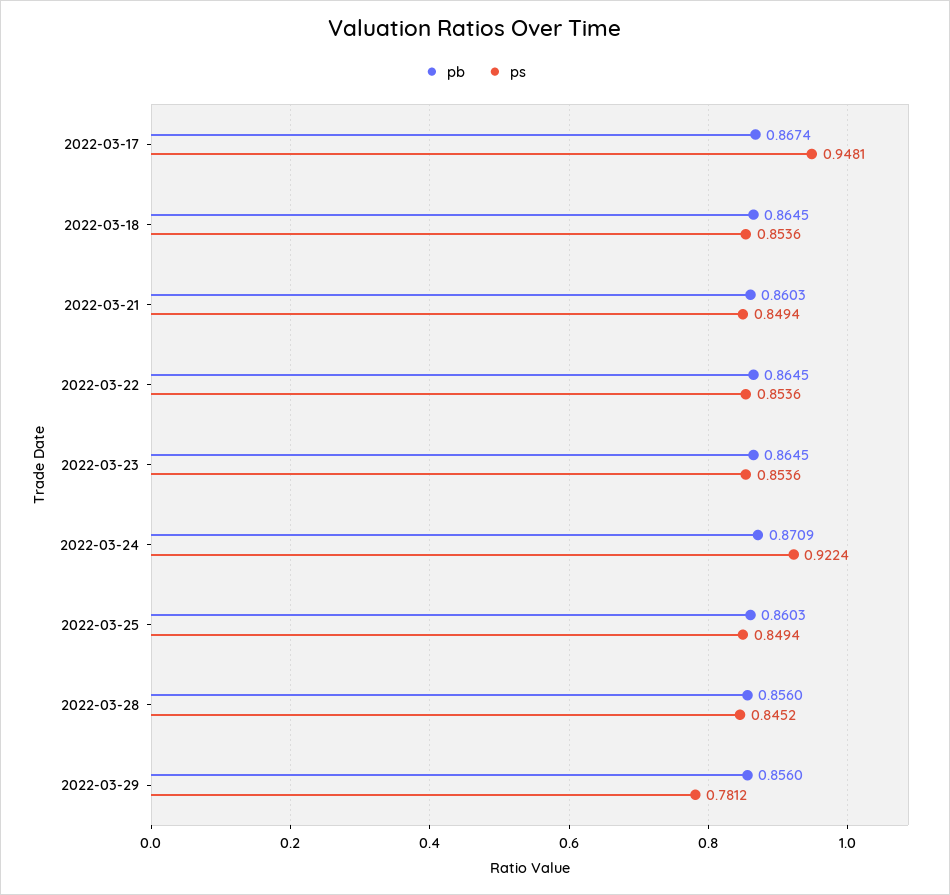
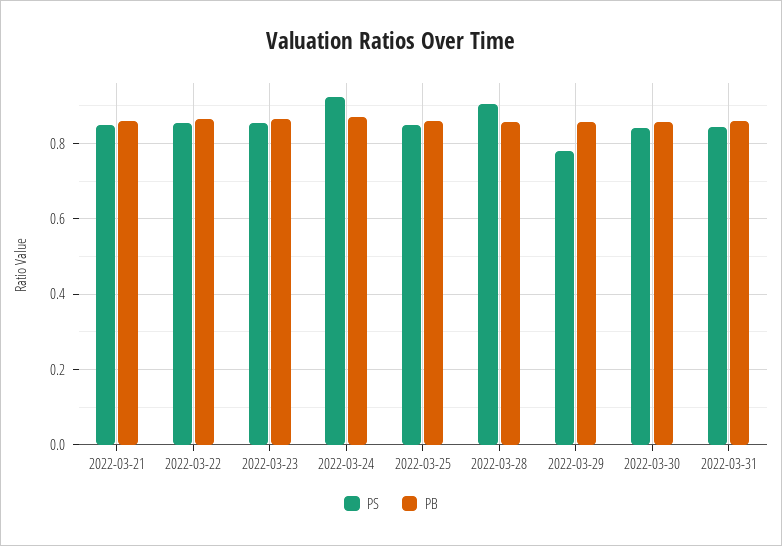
pb, 2022-03-17: 0.8674 -> none
ps, 2022-03-17: 0.9481 -> none
pb, 2022-03-18: 0.8645 -> none
ps, 2022-03-18: 0.8536 -> none
ps, 2022-03-28: 0.8452 -> 0.9
ps, 2022-03-30: none -> 0.84
pb, 2022-03-30: none -> 0.86
ps, 2022-03-31: none -> 0.84
pb, 2022-03-31: none -> 0.86

